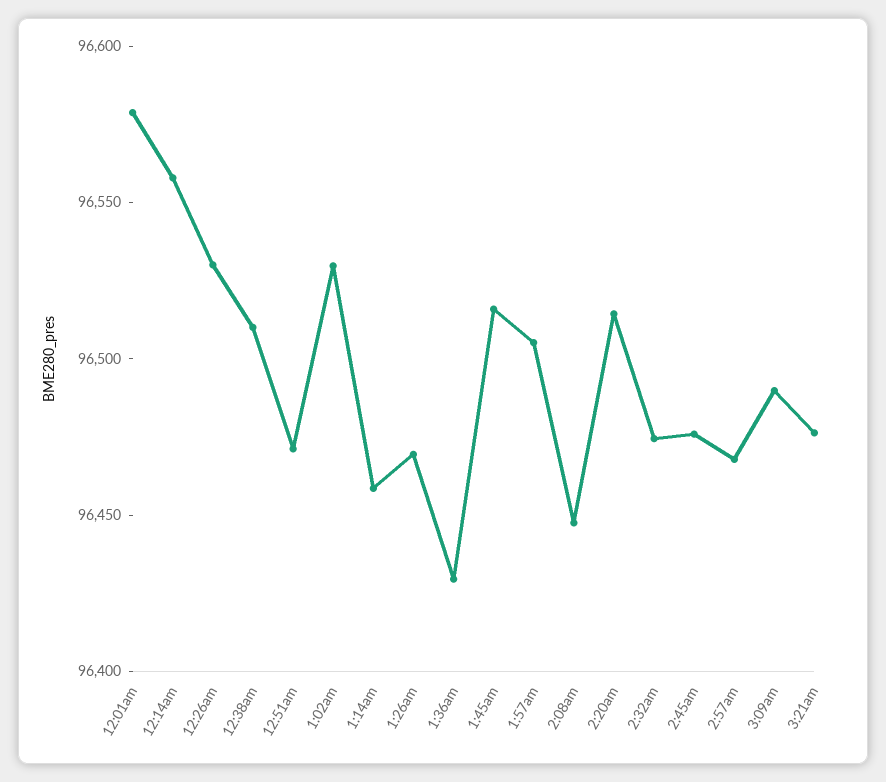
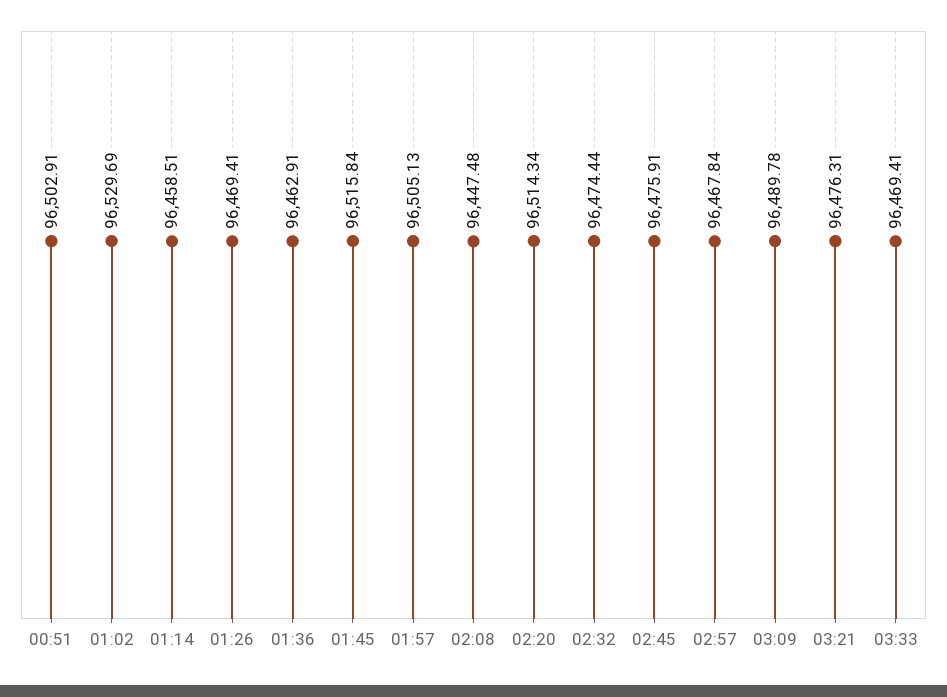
12:01am: 96580 -> none
12:14am: 96560 -> none
12:26am: 96530 -> none
12:38am: 96510 -> none
12:51am: 96470 -> 96502.91
1:36am: 96430 -> 96462.91
03:33: none -> 96469.41

